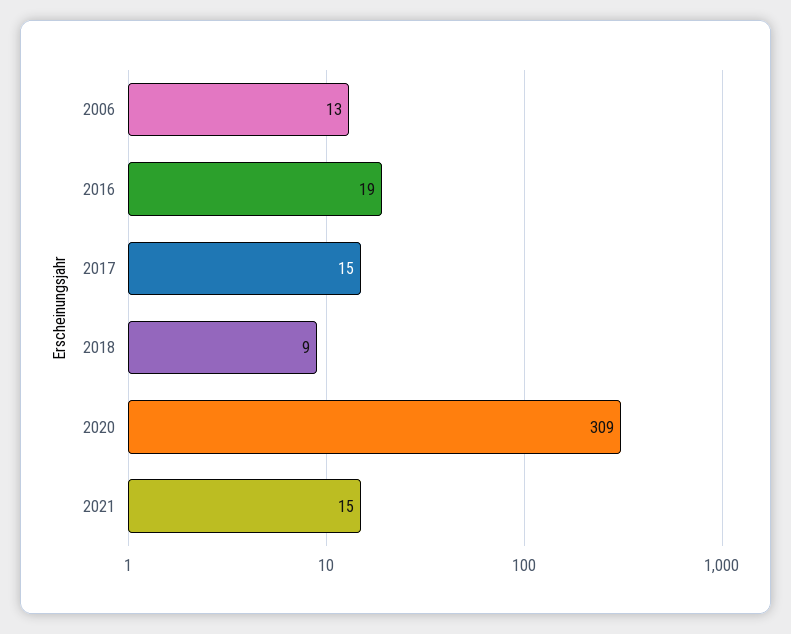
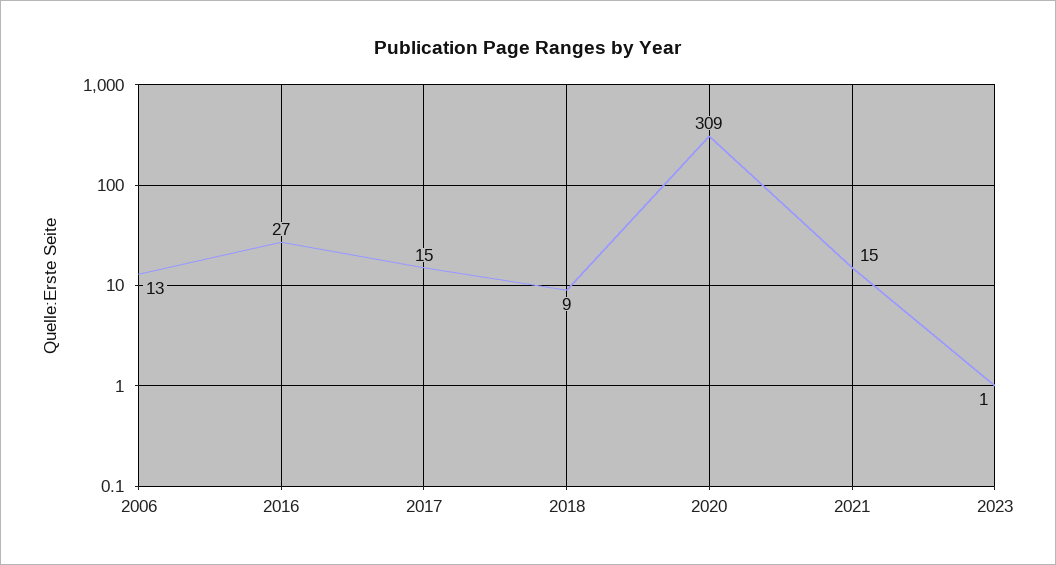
2016: 19 -> 27
2023: none -> 1

